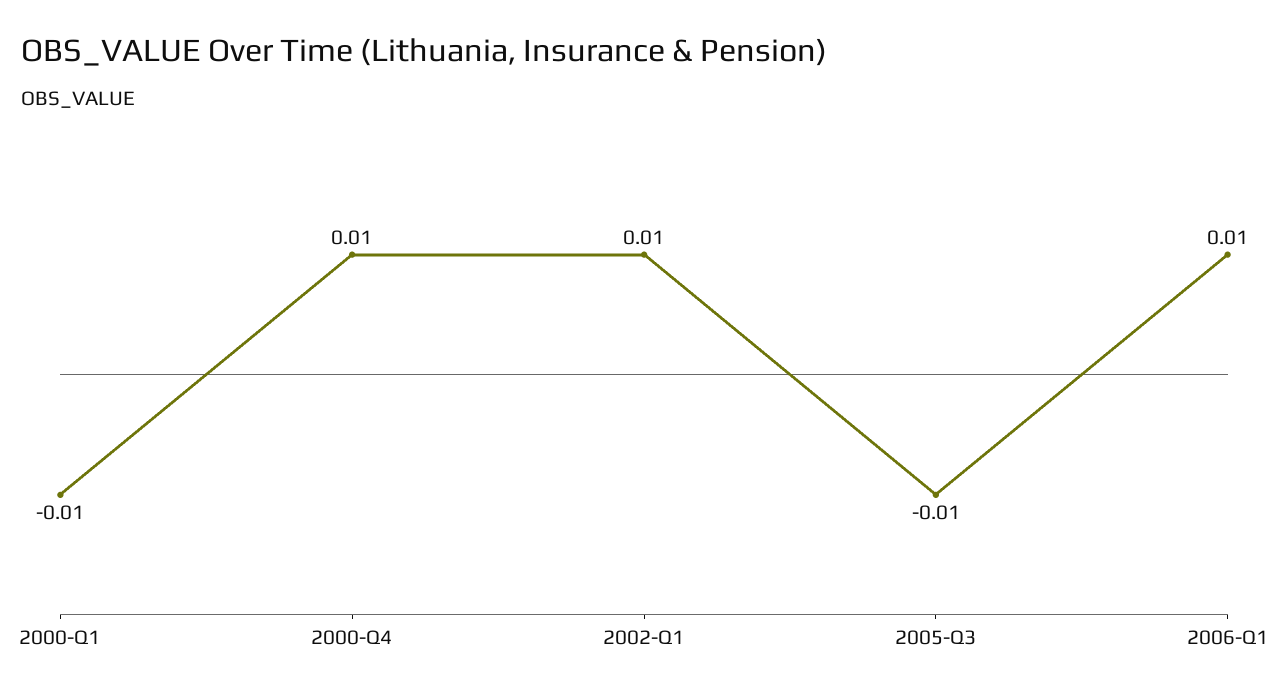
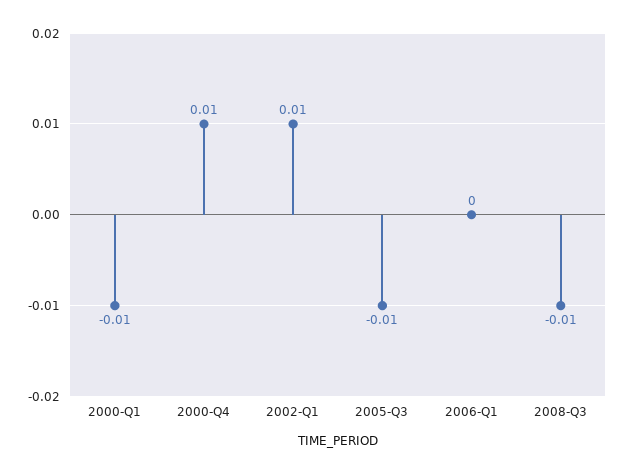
2006-Q1: 0.01 -> 0
2008-Q3: none -> -0.01

